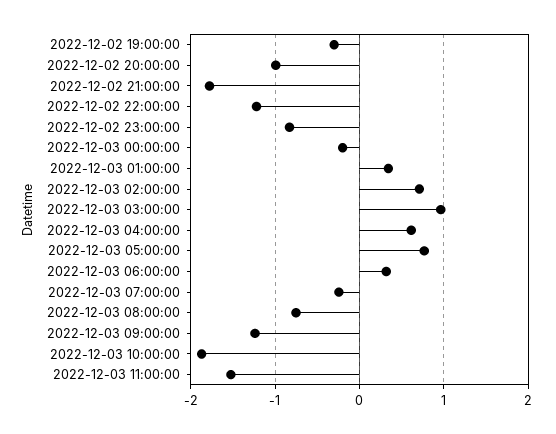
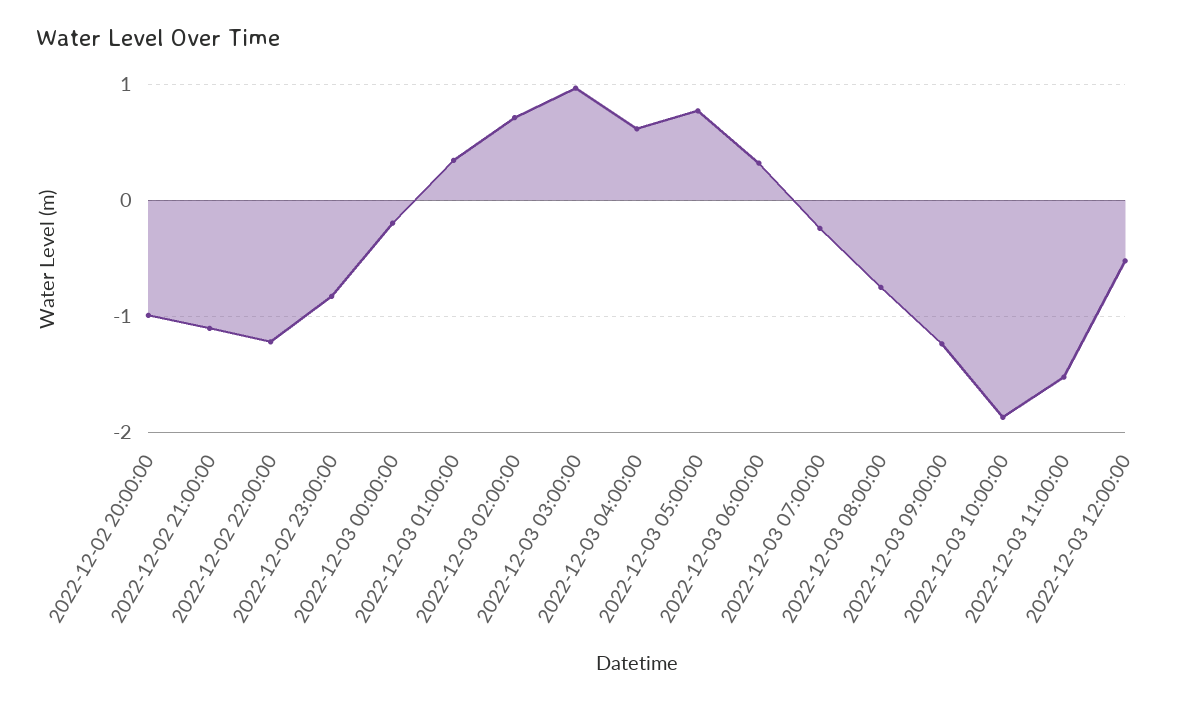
2022-12-02 19:00:00: -0.3 -> none
2022-12-02 21:00:00: -1.8 -> -1.1
2022-12-03 12:00:00: none -> -0.5

